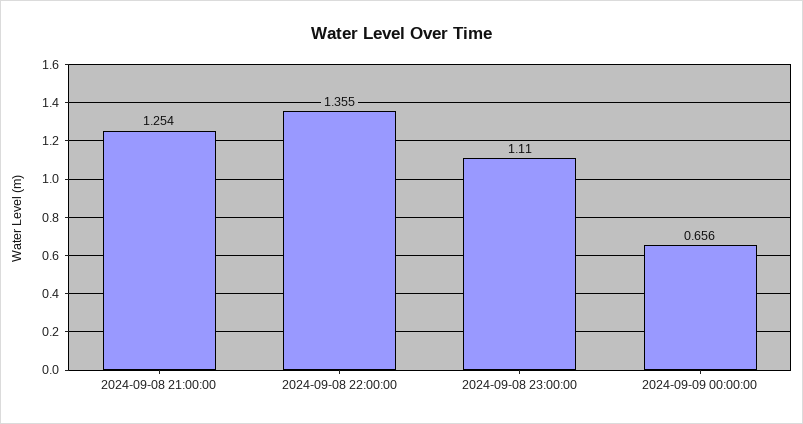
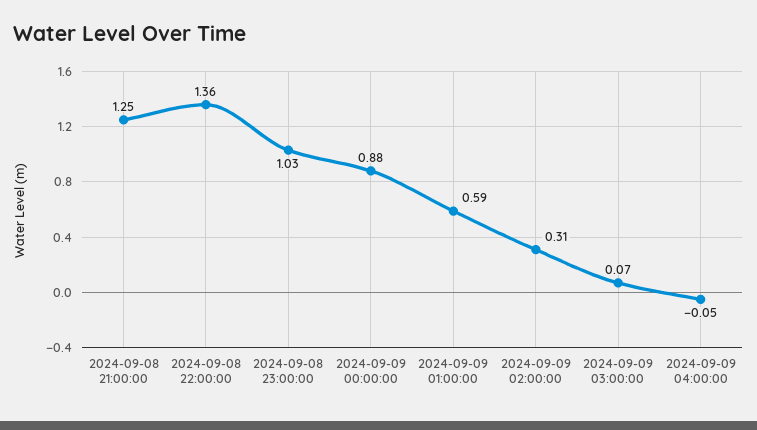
2024-09-08 23:00:00: 1.11 -> 1.03
2024-09-09 00:00:00: 0.656 -> 0.88
2024-09-09 01:00:00: none -> 0.59
2024-09-09 02:00:00: none -> 0.31
2024-09-09 03:00:00: none -> 0.07
2024-09-09 04:00:00: none -> -0.05

